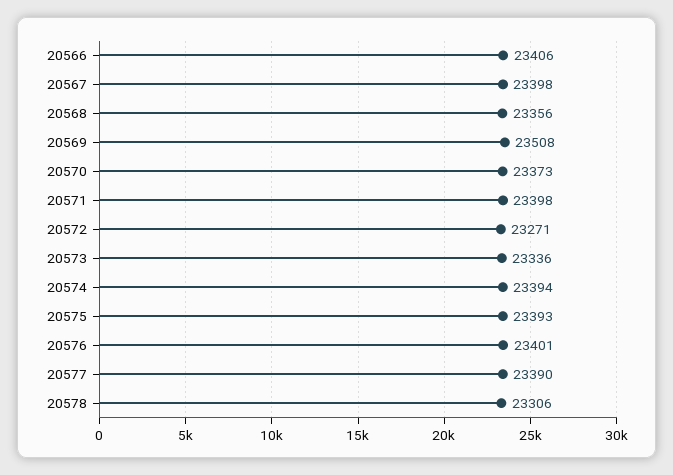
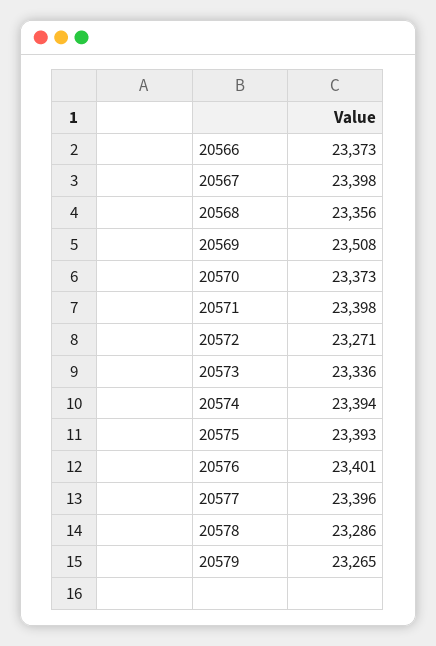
20566: 23406 -> 23373
20577: 23390 -> 23396
20578: 23306 -> 23286
20579: none -> 23265

